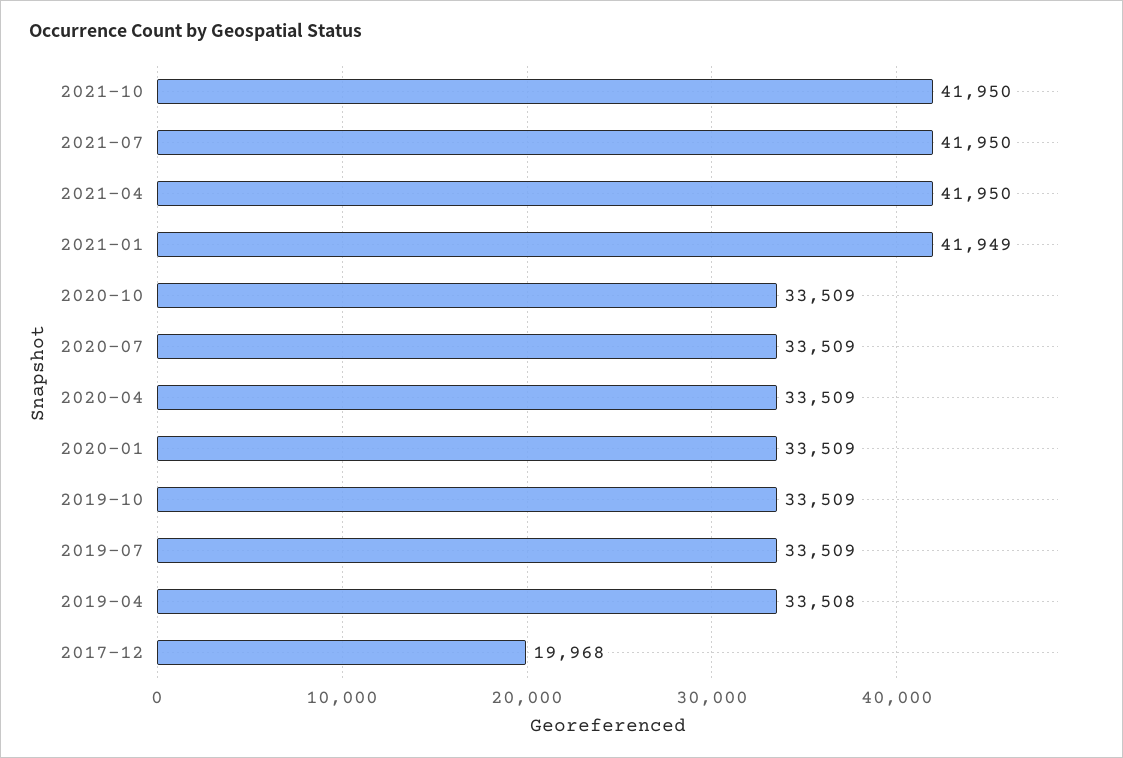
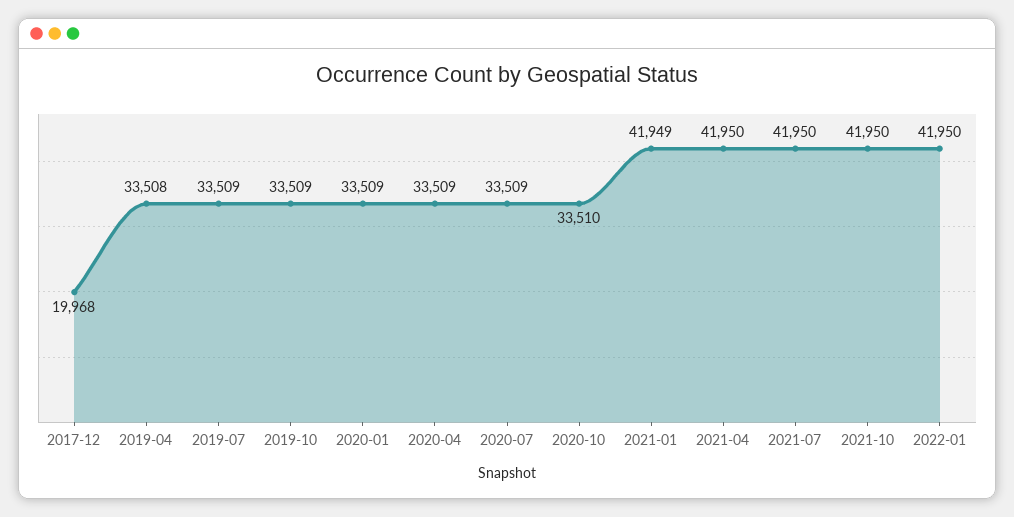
2020-10: 33509 -> 33510
2022-01: none -> 41950

